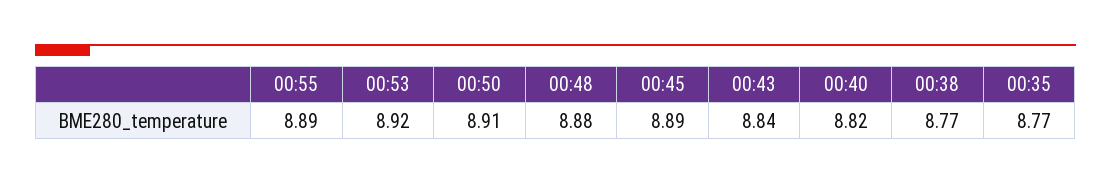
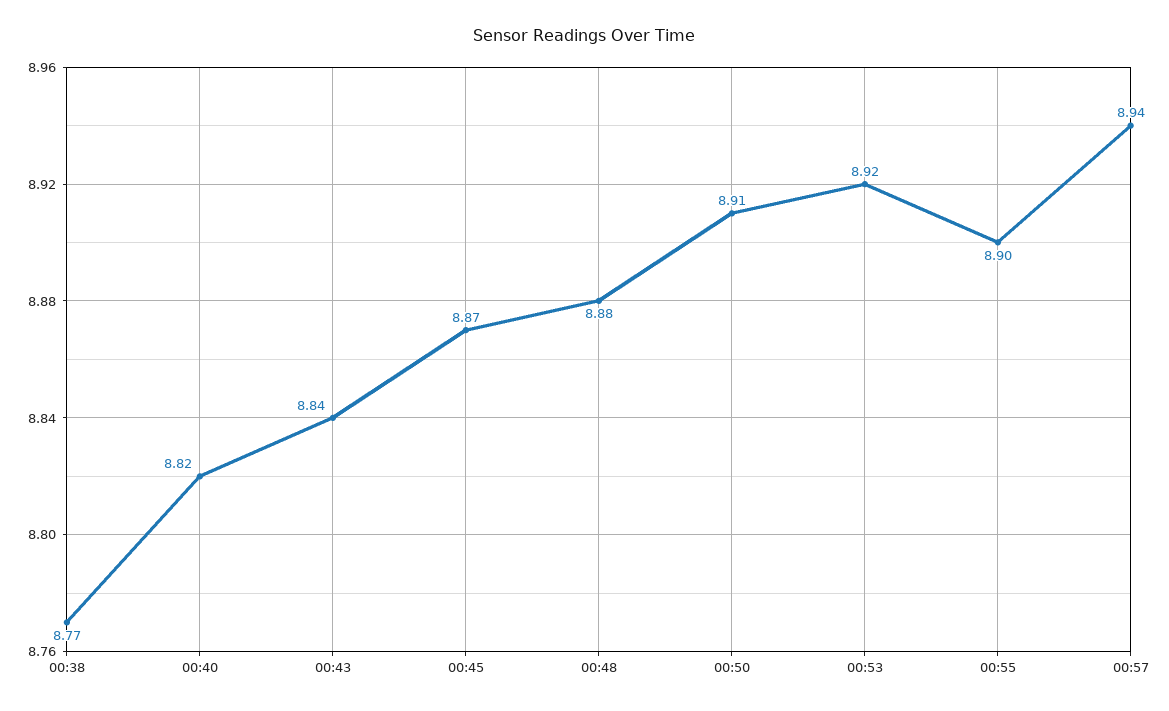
00:55: 8.89 -> 8.9
00:45: 8.89 -> 8.87
00:35: 8.77 -> none
00:57: none -> 8.94

